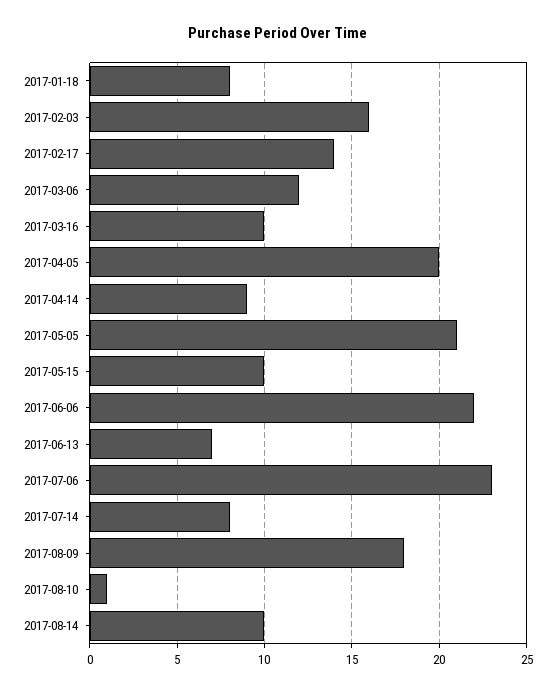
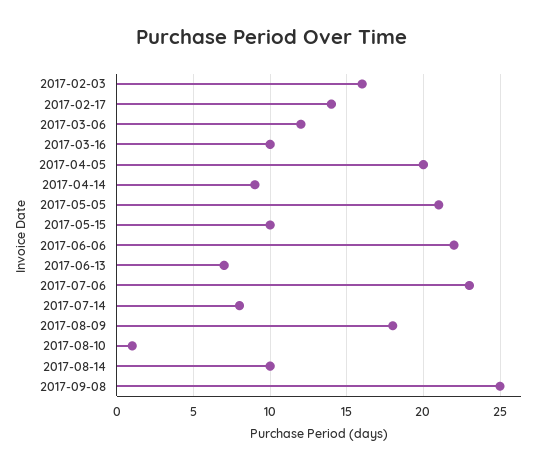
2017-01-18: 8 -> none
2017-09-08: none -> 25

